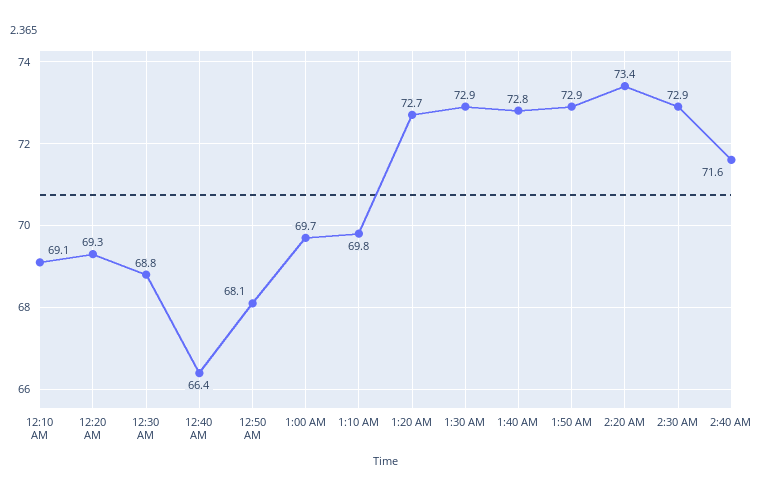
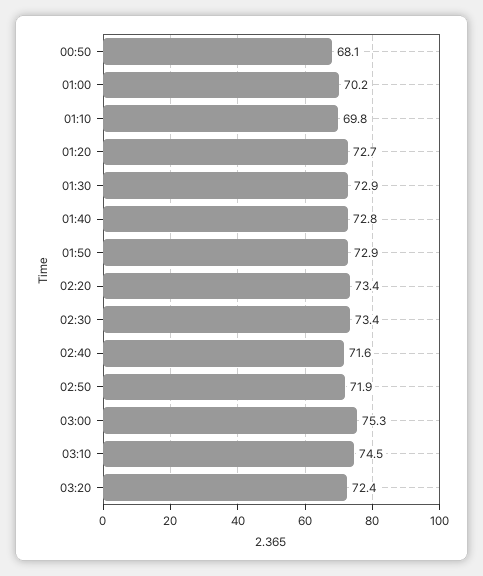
12:10 AM: 69.1 -> none
12:20 AM: 69.3 -> none
12:30 AM: 68.8 -> none
12:40 AM: 66.4 -> none
1:00 AM: 69.7 -> 70.2
2:30 AM: 72.9 -> 73.4
02:50: none -> 71.9
03:00: none -> 75.3
03:10: none -> 74.5
03:20: none -> 72.4

